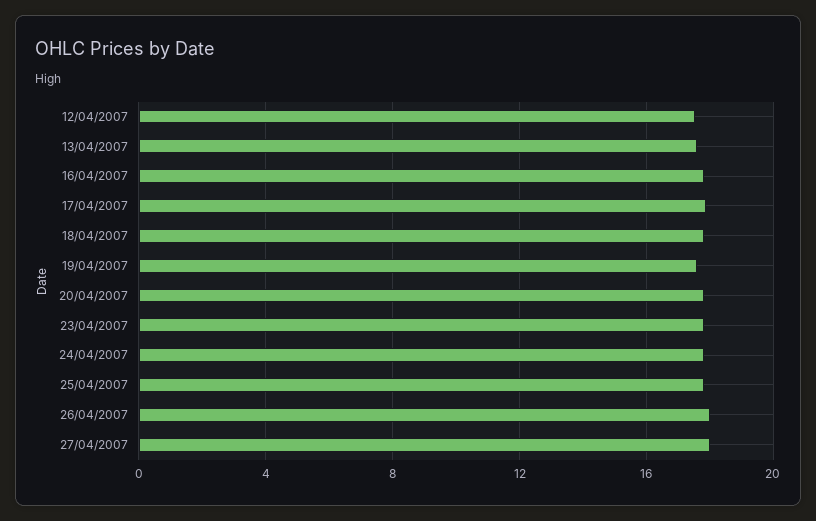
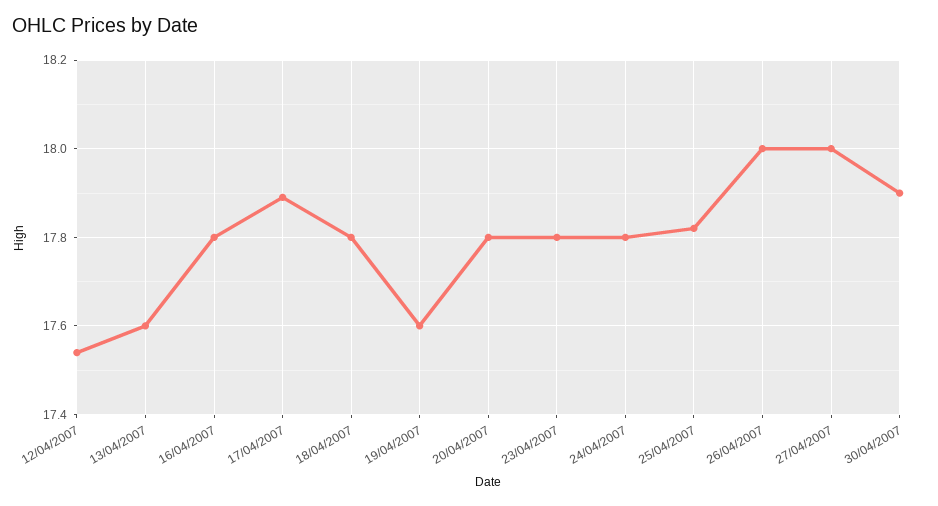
30/04/2007: none -> 17.9

